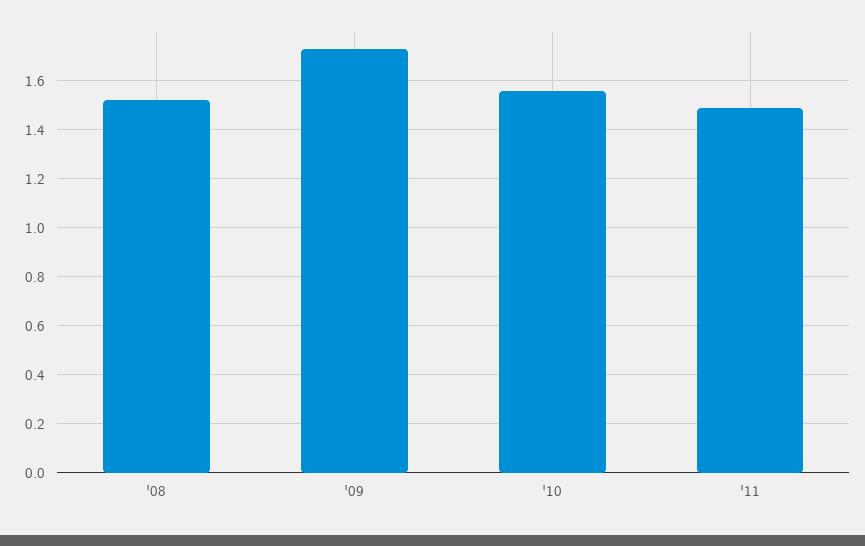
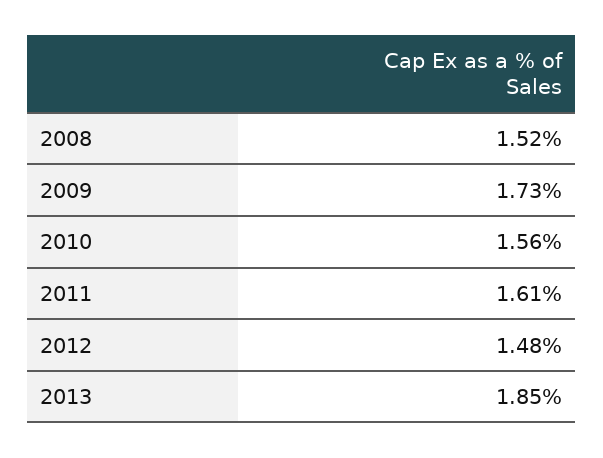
'11: 1.5 -> 1.61
2012: none -> 1.48
2013: none -> 1.85

